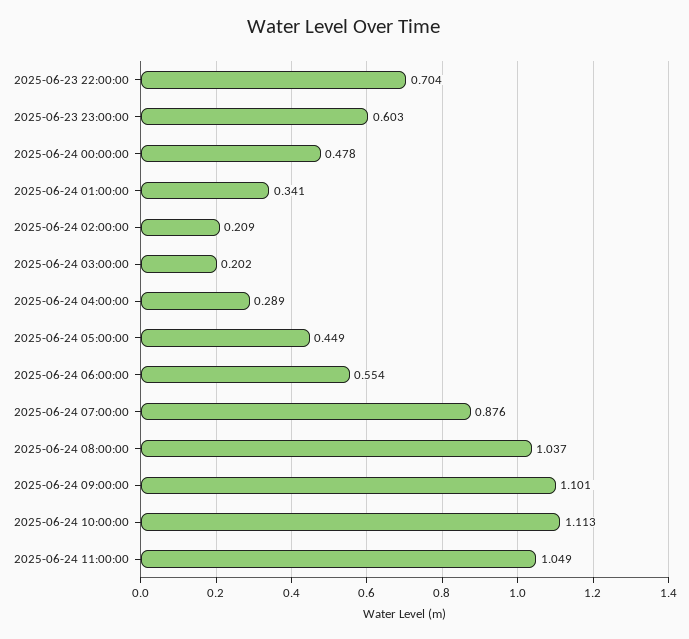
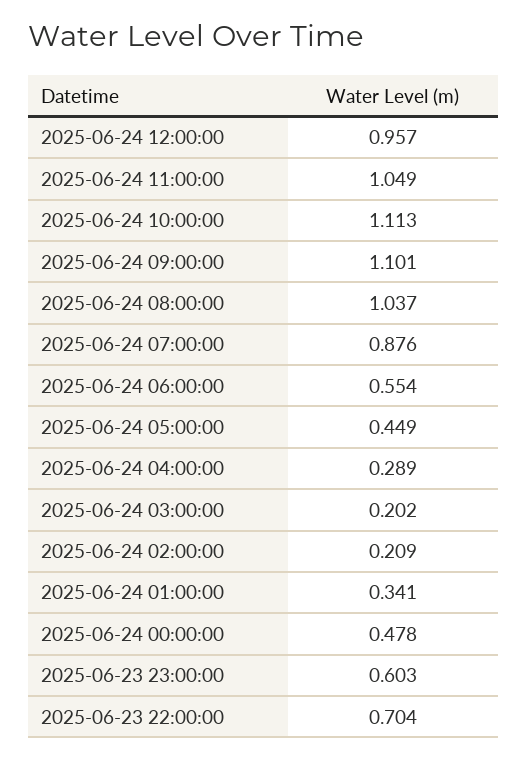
2025-06-24 12:00:00: none -> 0.957

